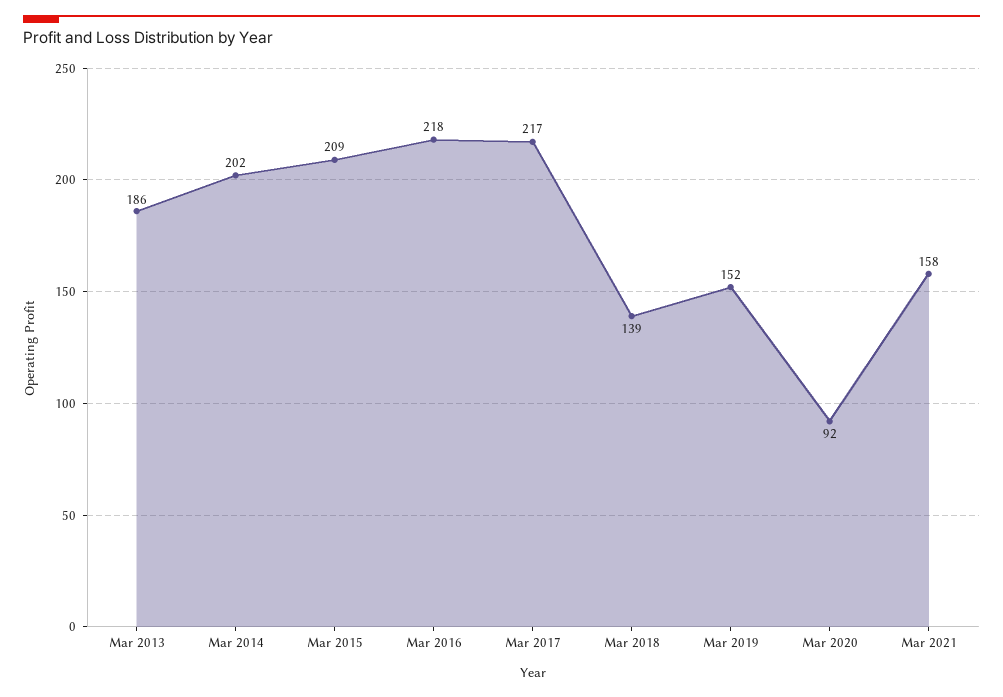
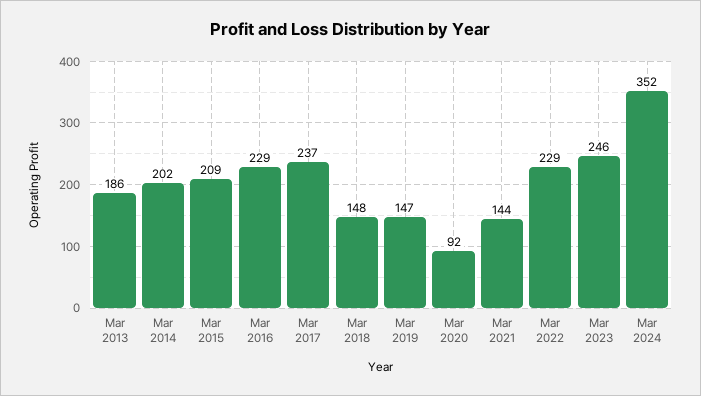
Mar 2016: 218 -> 229
Mar 2017: 217 -> 237
Mar 2018: 139 -> 148
Mar 2019: 152 -> 147
Mar 2021: 158 -> 144
Mar 2022: none -> 229
Mar 2023: none -> 246
Mar 2024: none -> 352

